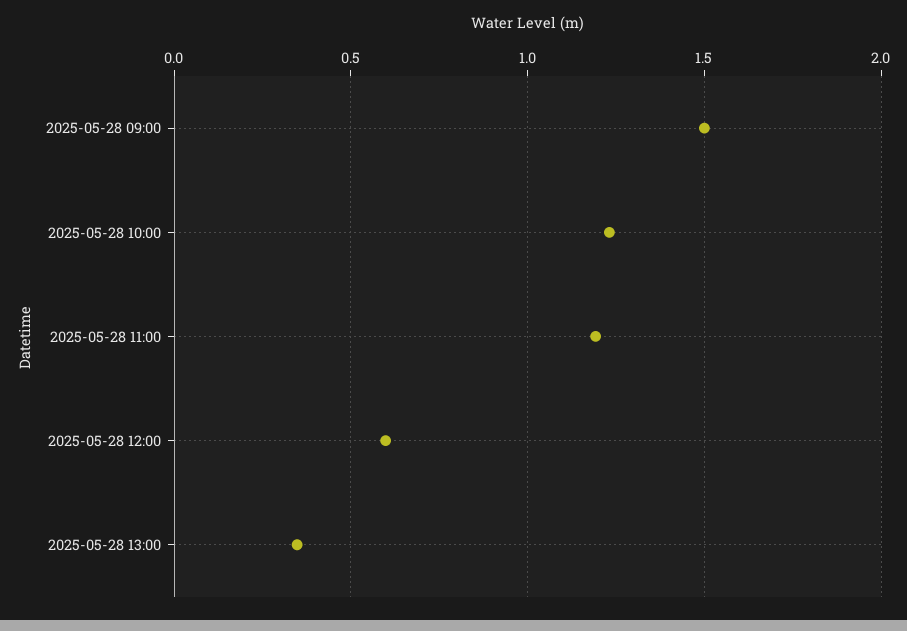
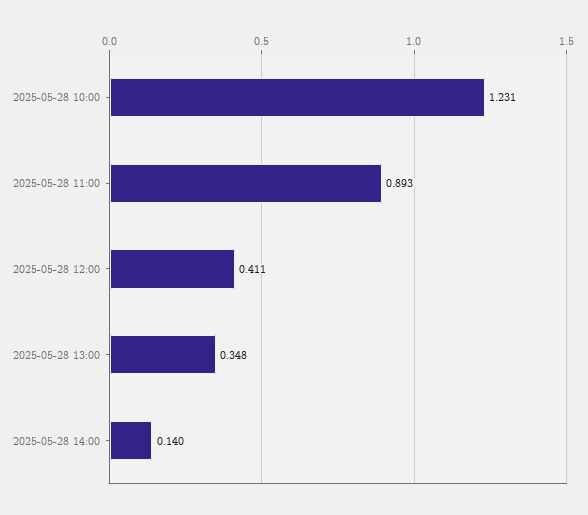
2025-05-28 09:00: 1.5 -> none
2025-05-28 11:00: 1.2 -> 0.893
2025-05-28 12:00: 0.6 -> 0.411
2025-05-28 14:00: none -> 0.14

